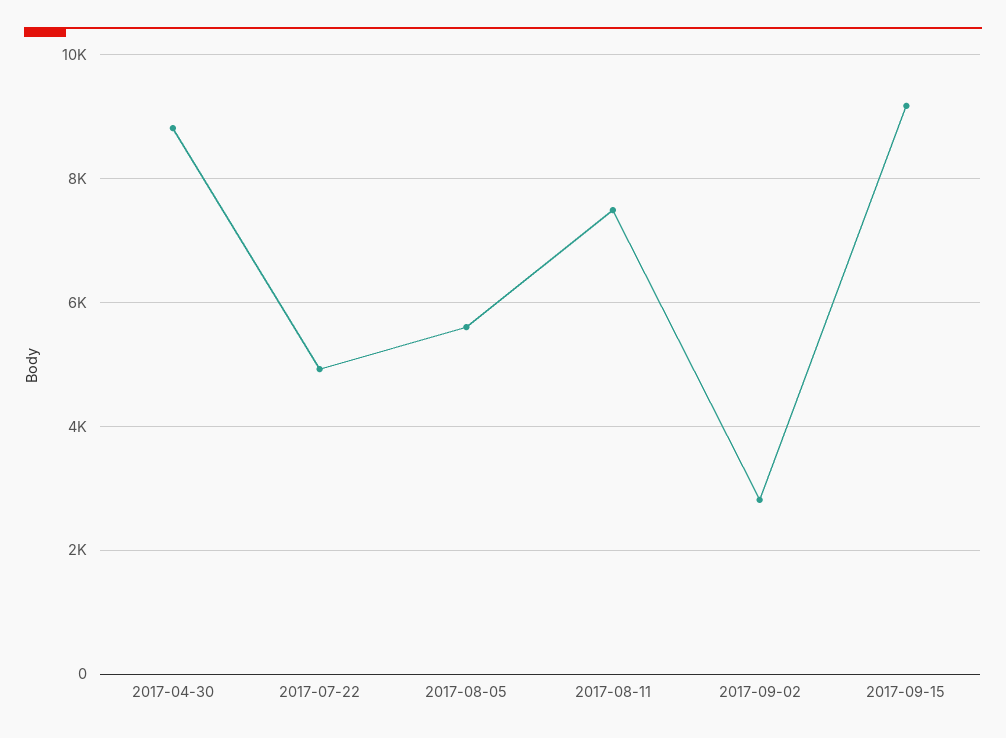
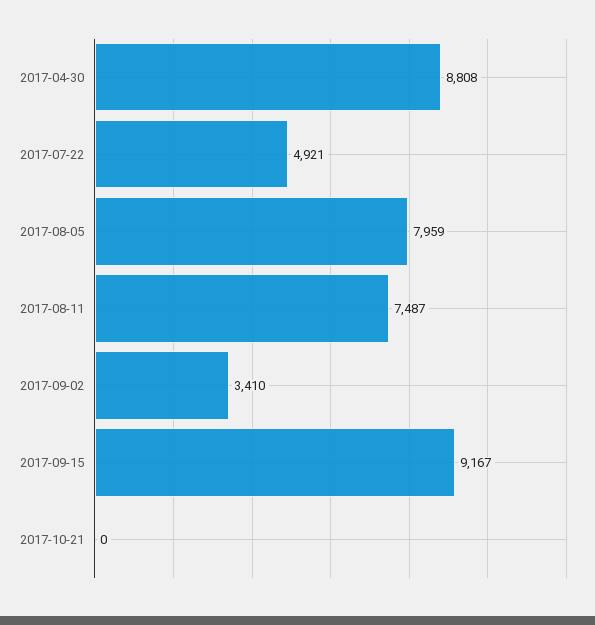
2017-08-05: 5600 -> 7959
2017-09-02: 2800 -> 3410
2017-10-21: none -> 0

